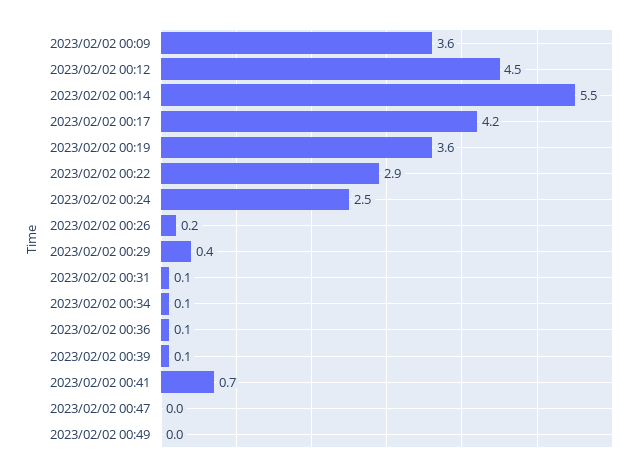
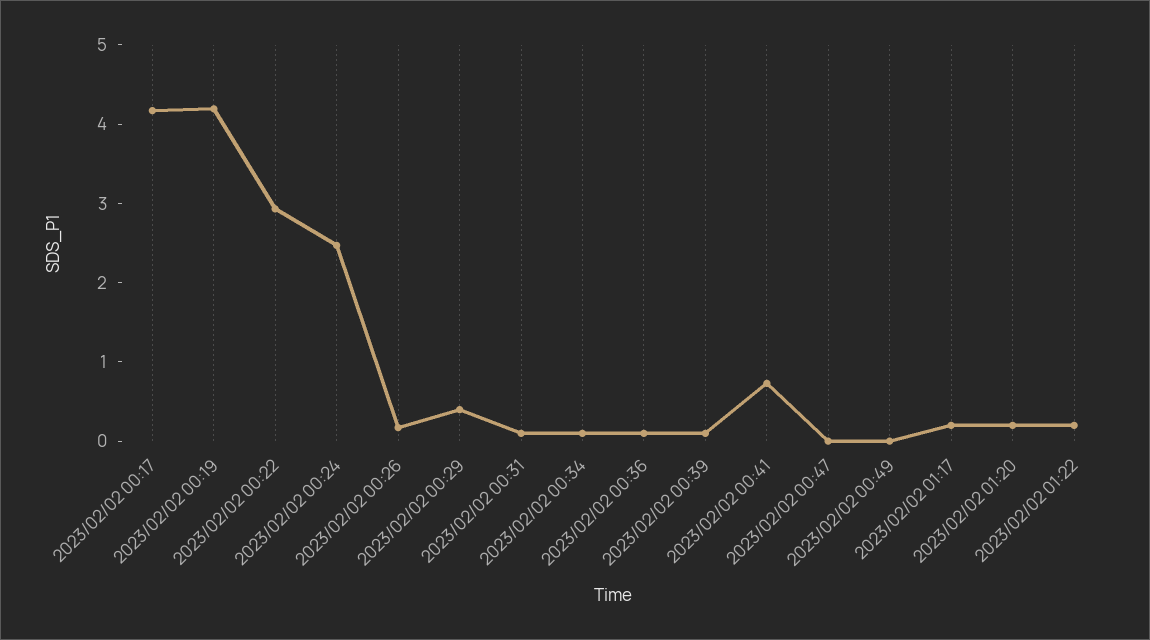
2023/02/02 00:09: 3.6 -> none
2023/02/02 00:12: 4.5 -> none
2023/02/02 00:14: 5.5 -> none
2023/02/02 00:19: 3.6 -> 4.2
2023/02/02 01:17: none -> 0.2
2023/02/02 01:20: none -> 0.2
2023/02/02 01:22: none -> 0.2

